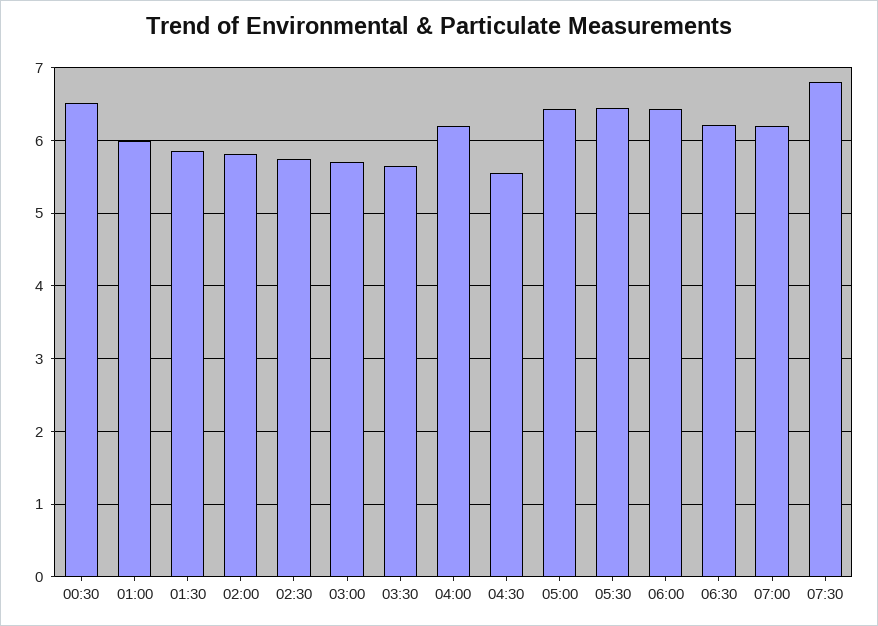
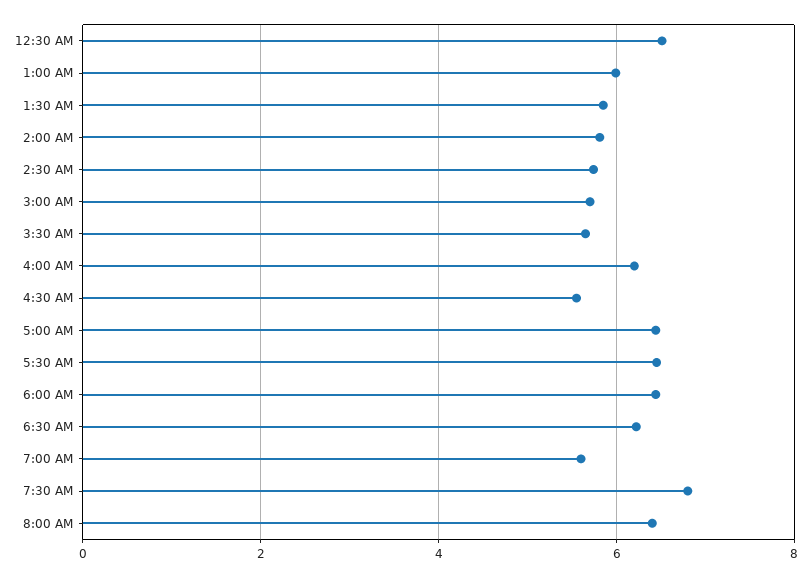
07:00: 6.2 -> 5.6
8:00 AM: none -> 6.4

